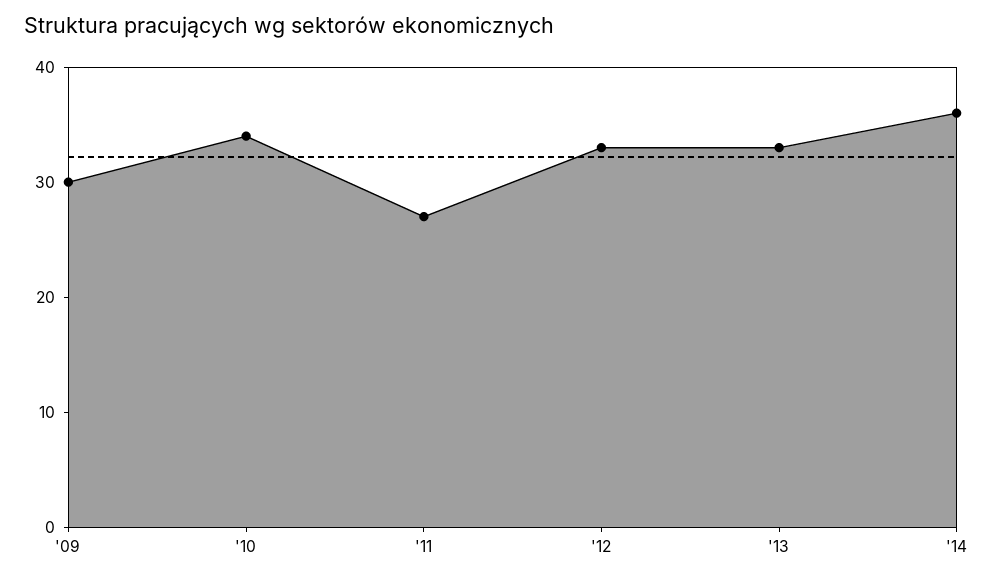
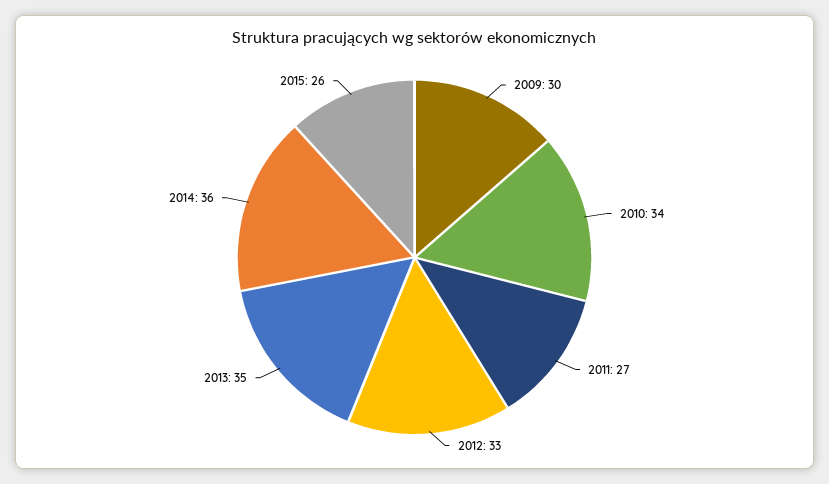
'13: 33 -> 35
2015: none -> 26

